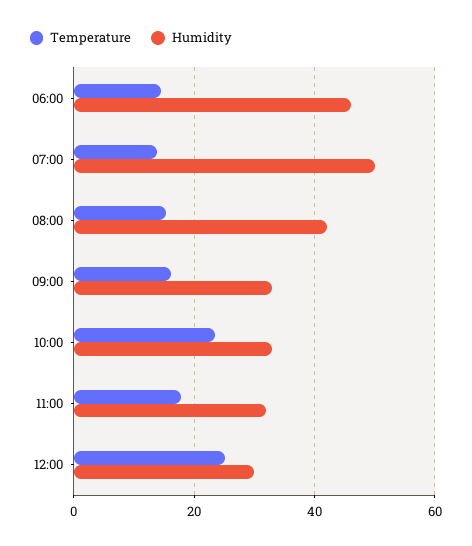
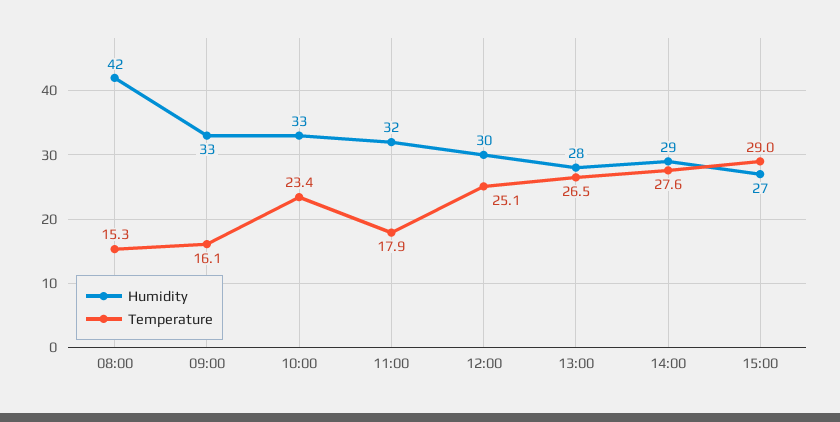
Temperature, 06:00: 14 -> none
Humidity, 06:00: 46 -> none
Temperature, 07:00: 14 -> none
Humidity, 07:00: 50 -> none
Humidity, 13:00: none -> 28
Temperature, 13:00: none -> 26.5
Humidity, 14:00: none -> 29
Temperature, 14:00: none -> 27.6
Humidity, 15:00: none -> 27
Temperature, 15:00: none -> 29

